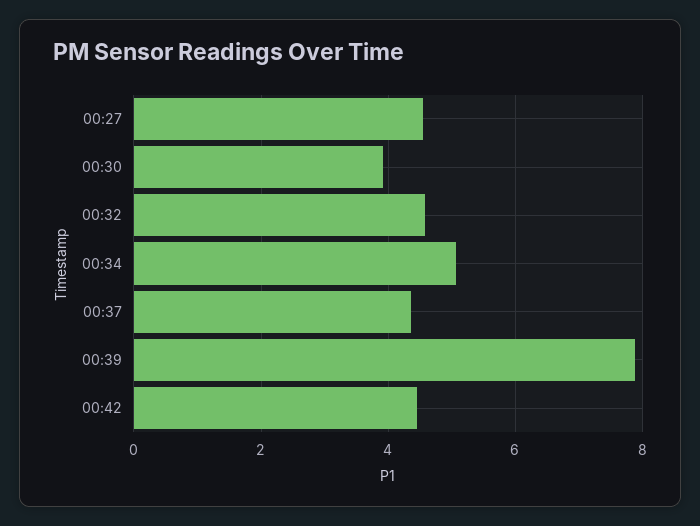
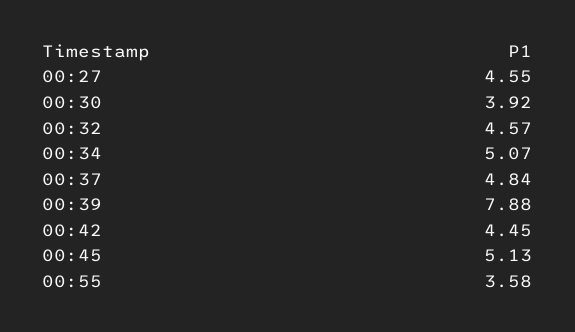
00:37: 4.4 -> 4.84
00:45: none -> 5.13
00:55: none -> 3.58

